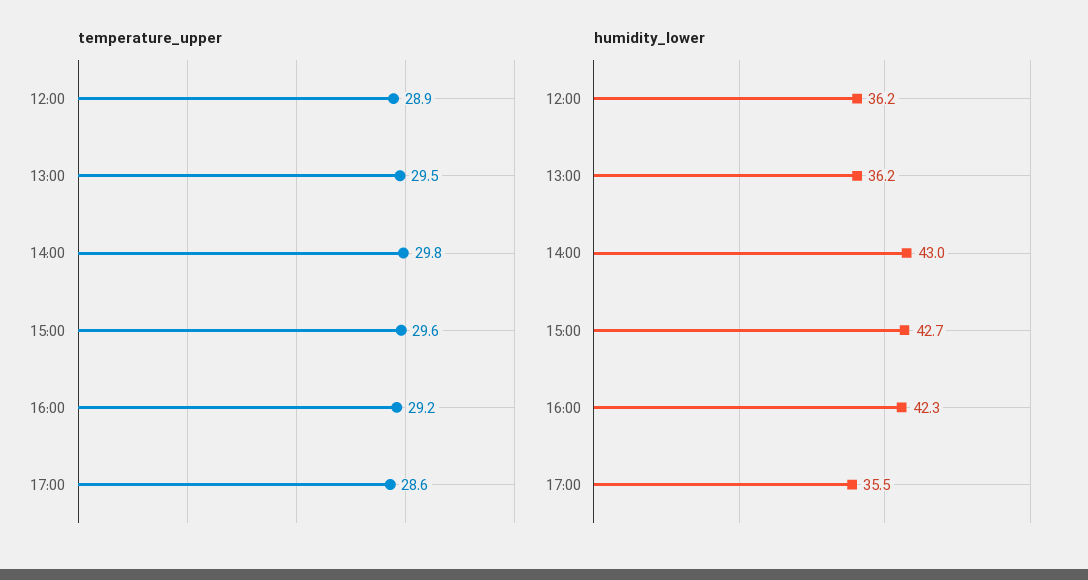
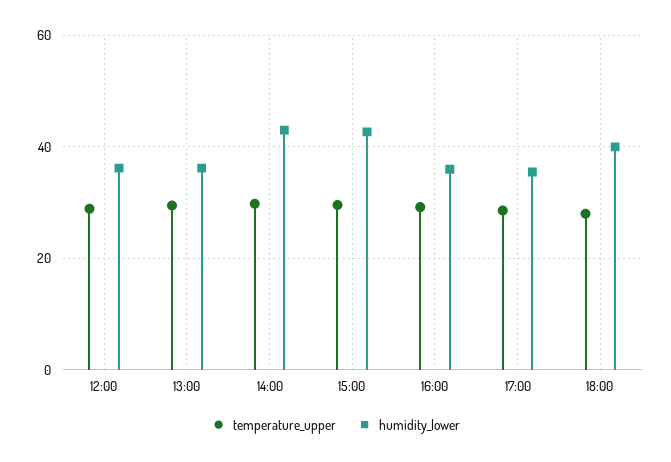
humidity_lower, 16:00: 42.3 -> 36
temperature_upper, 18:00: none -> 28
humidity_lower, 18:00: none -> 40

